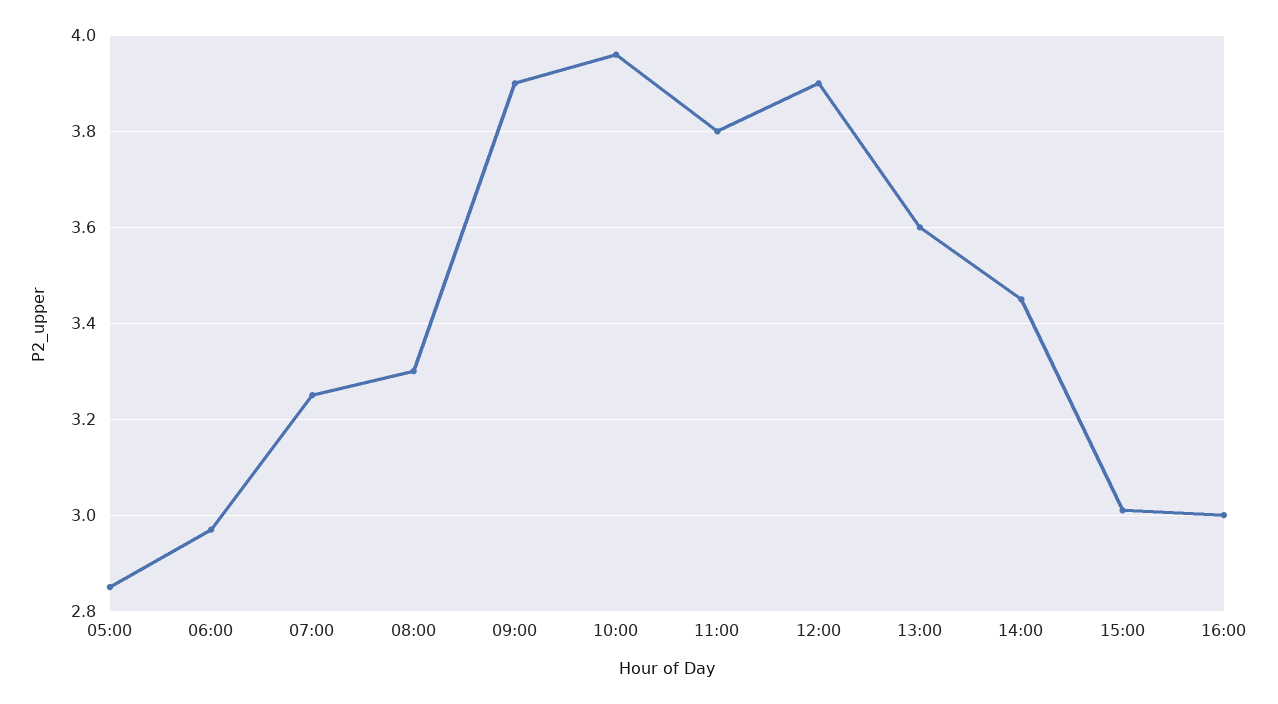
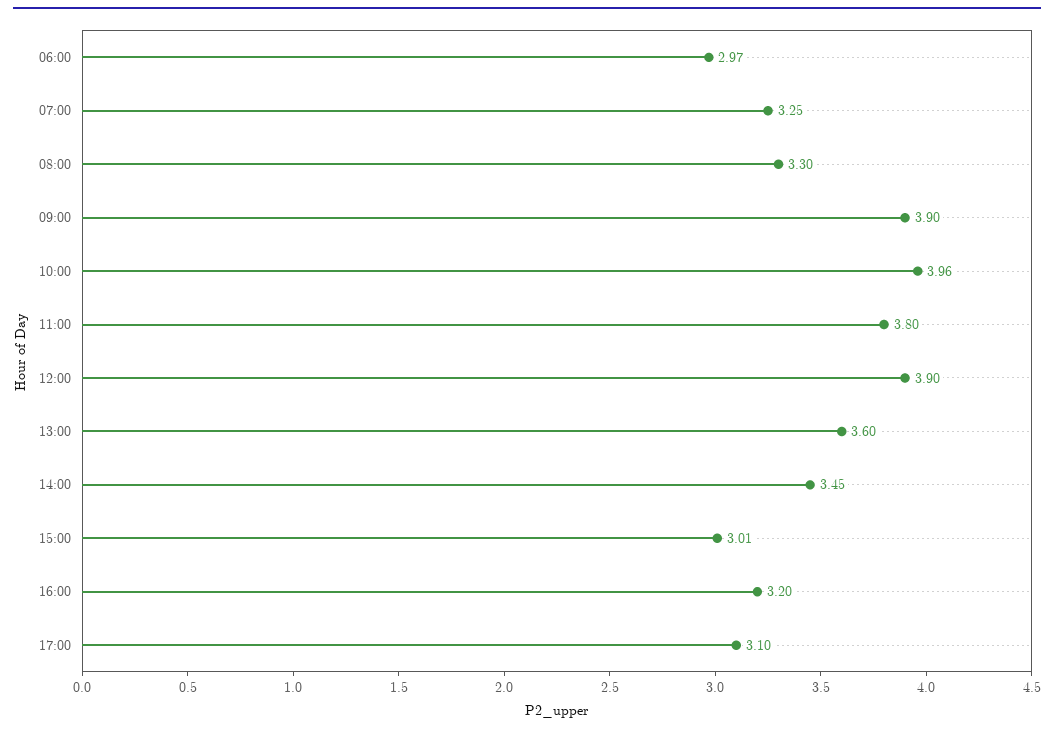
05:00: 2.85 -> none
16:00: 3 -> 3.2
17:00: none -> 3.1

